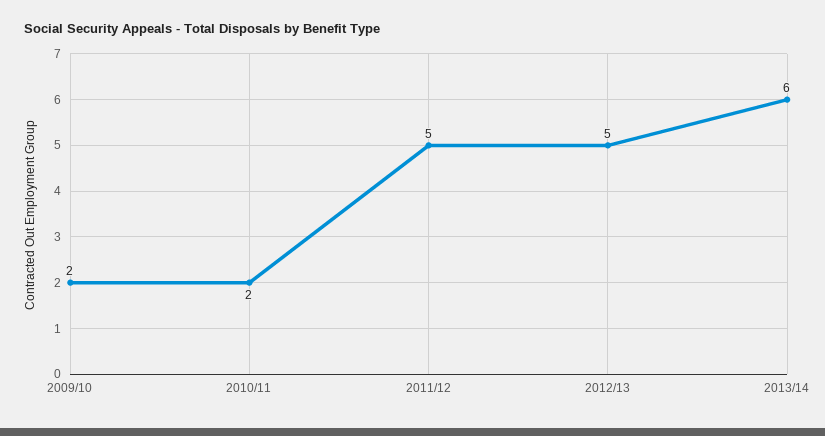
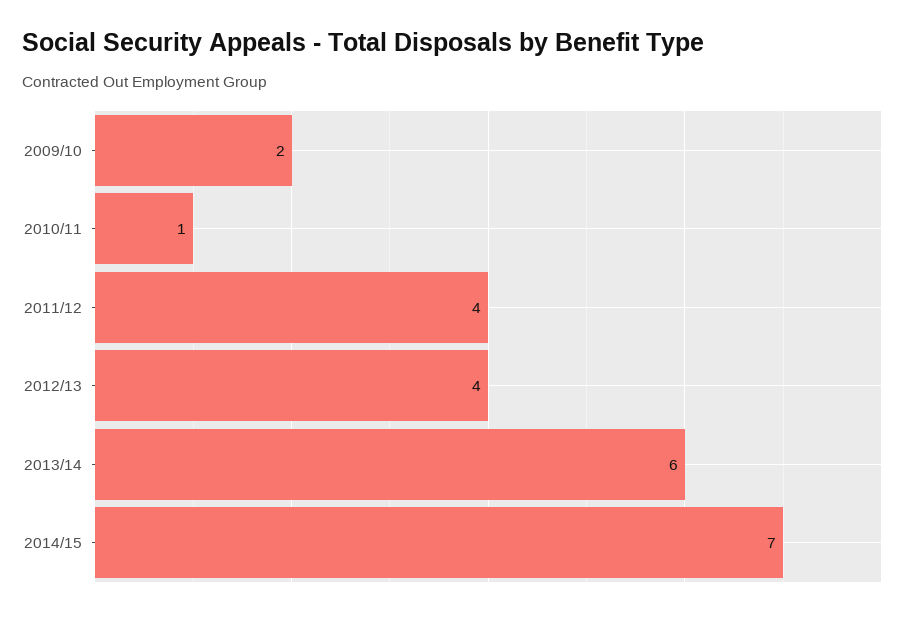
2010/11: 2 -> 1
2011/12: 5 -> 4
2012/13: 5 -> 4
2014/15: none -> 7

